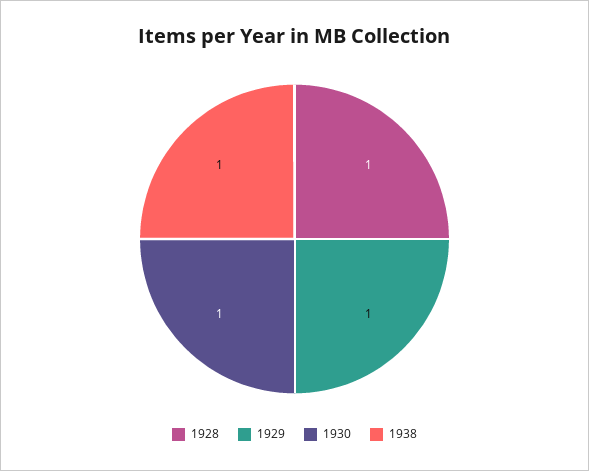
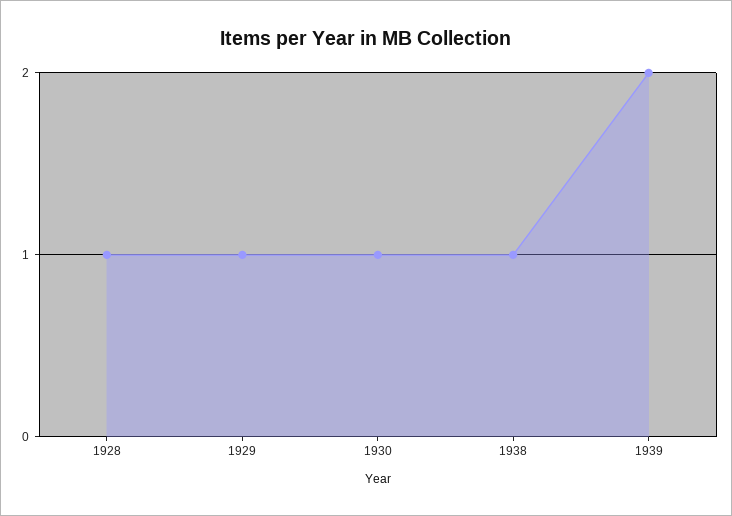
1939: none -> 2

